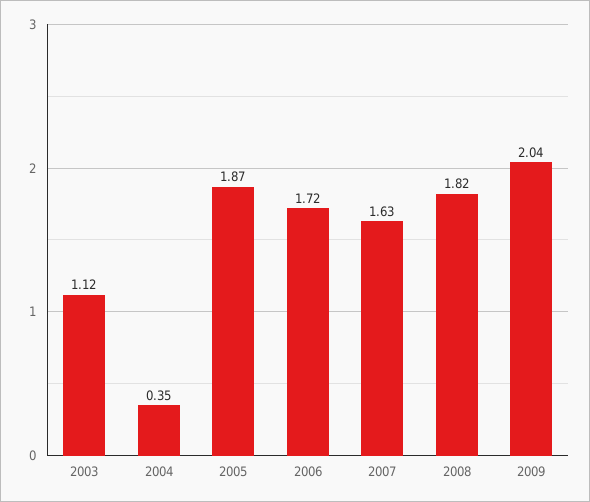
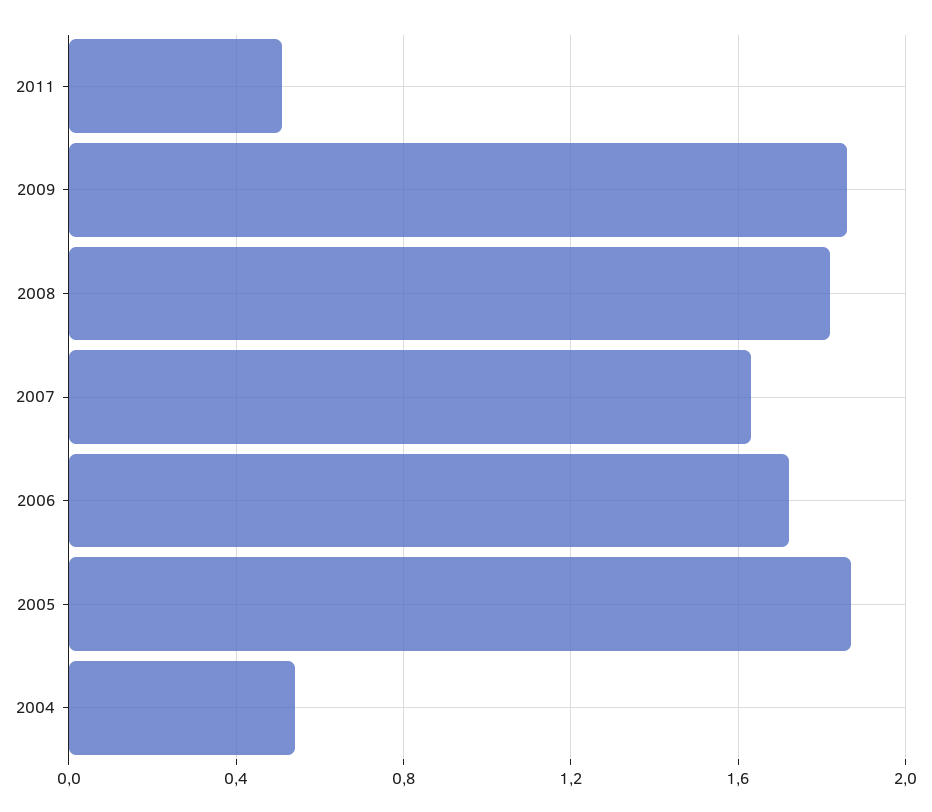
2003: 1.12 -> none
2004: 0.35 -> 0.55
2009: 2.04 -> 1.85
2011: none -> 0.5

